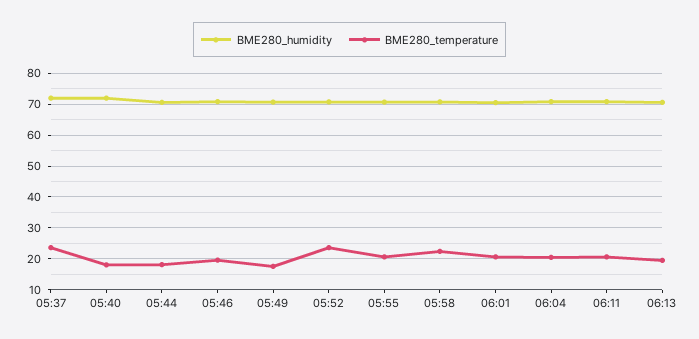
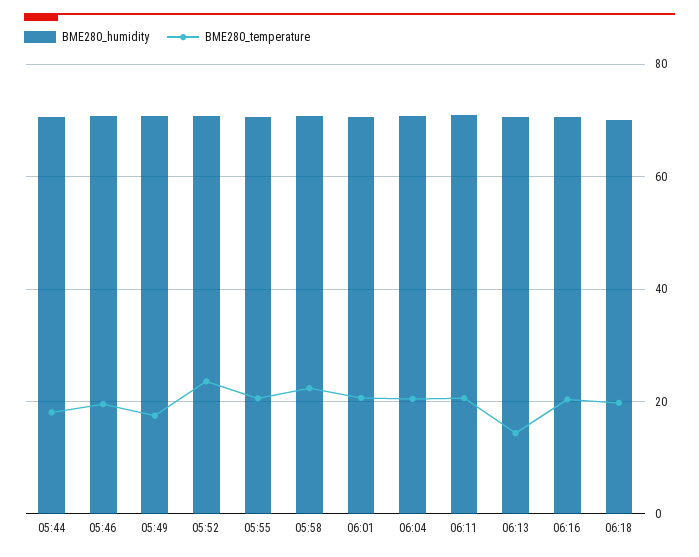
BME280_humidity, 05:37: 72 -> none
BME280_temperature, 05:37: 24 -> none
BME280_humidity, 05:40: 72 -> none
BME280_temperature, 05:40: 18 -> none
BME280_temperature, 06:13: 20 -> 14
BME280_humidity, 06:16: none -> 70
BME280_temperature, 06:16: none -> 20
BME280_humidity, 06:18: none -> 70
BME280_temperature, 06:18: none -> 20

